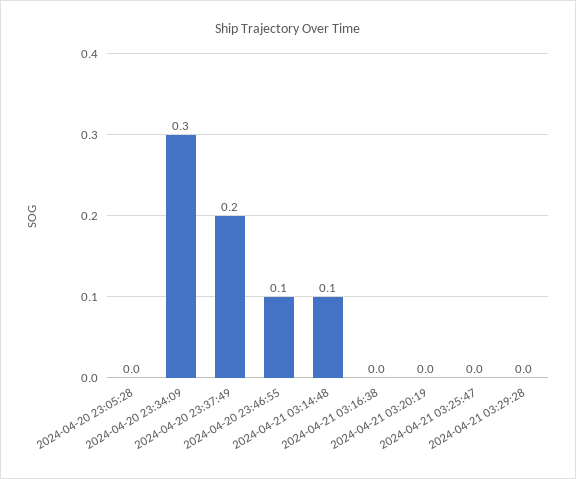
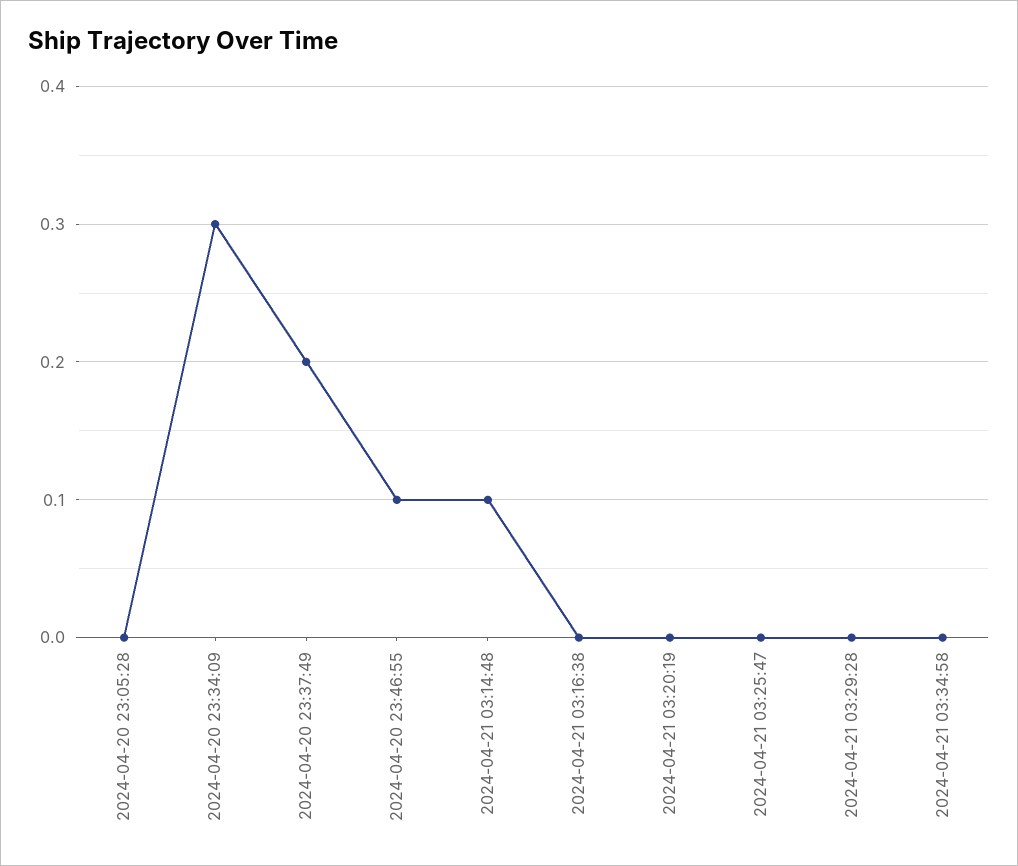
2024-04-21 03:34:58: none -> 0

